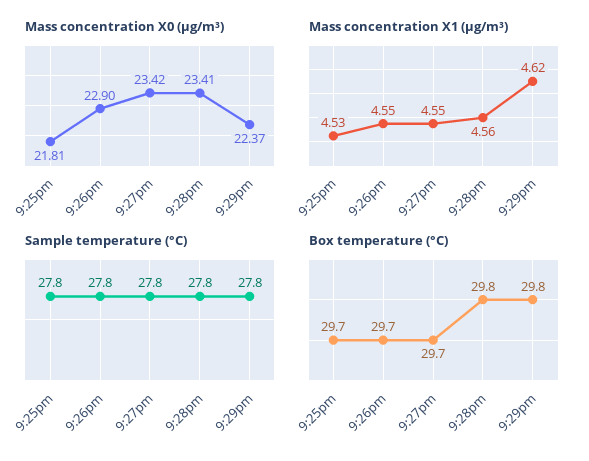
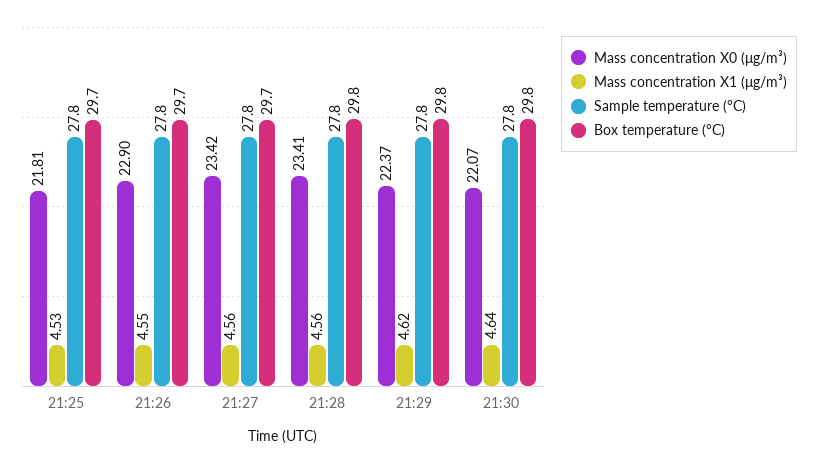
Mass concentration X1 (μg/m³), 9:27pm: 4.55 -> 4.56
Mass concentration X0 (μg/m³), 21:30: none -> 22.07
Mass concentration X1 (μg/m³), 21:30: none -> 4.64
Sample temperature (°C), 21:30: none -> 27.8
Box temperature (°C), 21:30: none -> 29.8

